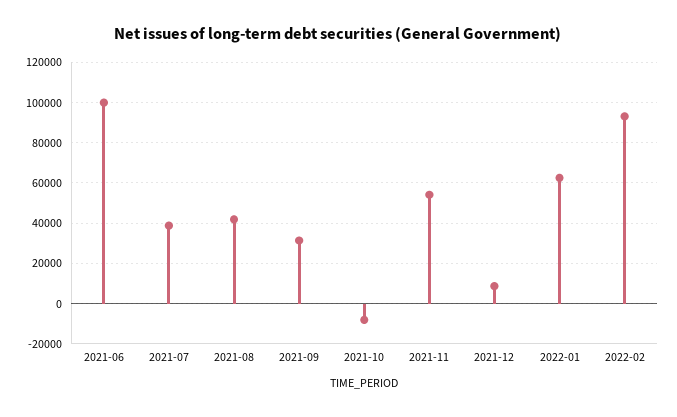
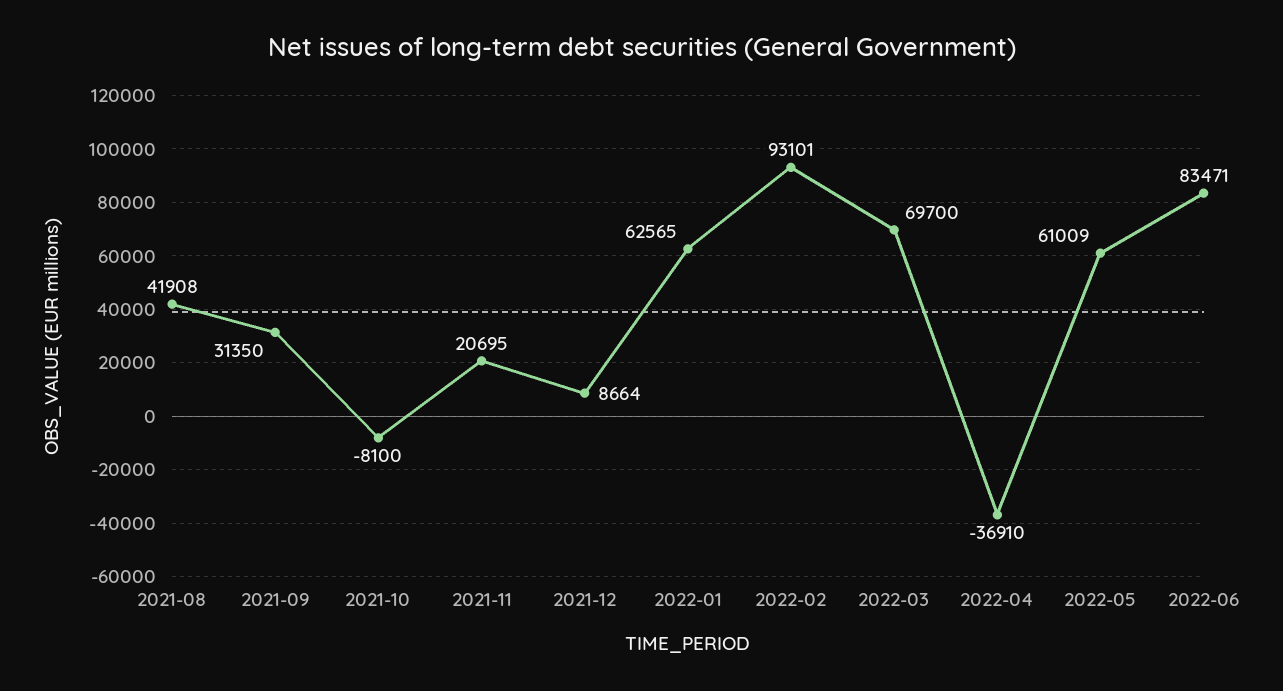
2021-06: 100000 -> none
2021-07: 40000 -> none
2021-11: 55000 -> 20695
2022-03: none -> 69700
2022-04: none -> -36910
2022-05: none -> 61009
2022-06: none -> 83471

